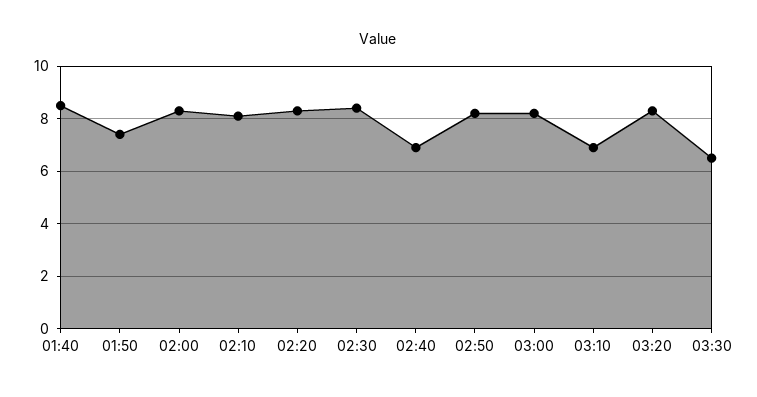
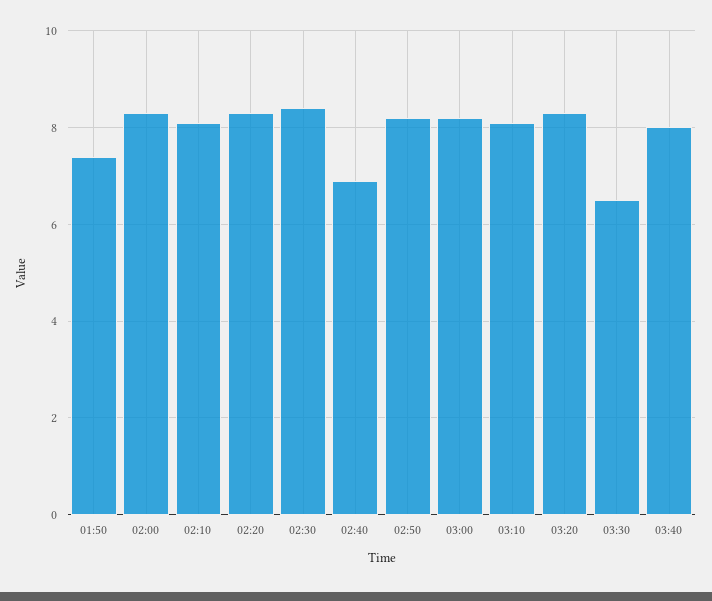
01:40: 8.5 -> none
03:10: 7 -> 8
03:40: none -> 8

